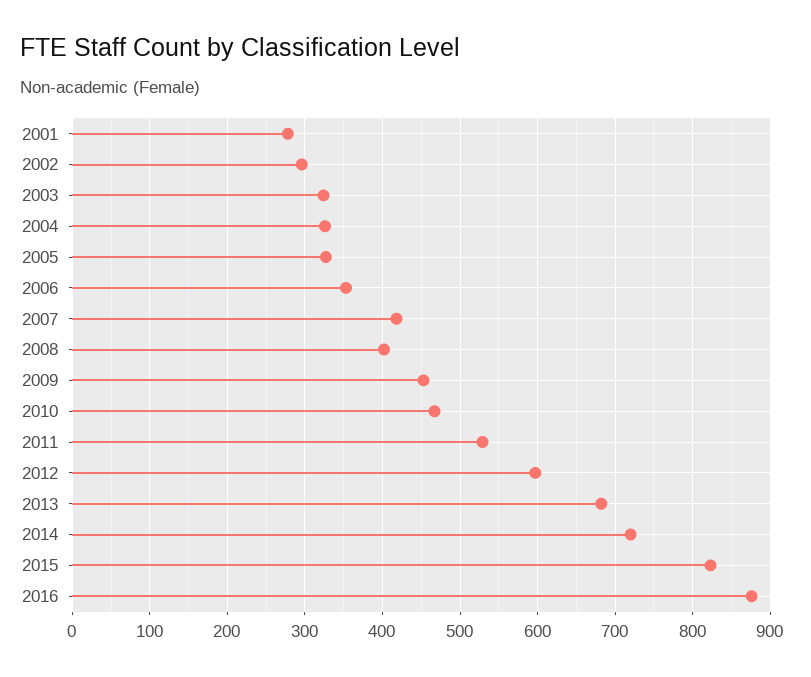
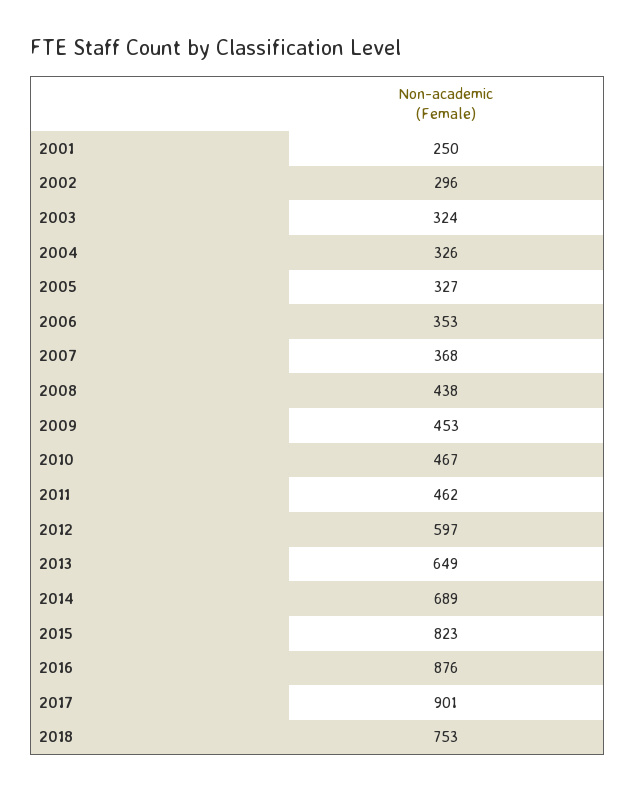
2001: 280 -> 250
2007: 420 -> 368
2008: 400 -> 438
2011: 530 -> 462
2013: 680 -> 649
2014: 720 -> 689
2017: none -> 901
2018: none -> 753

